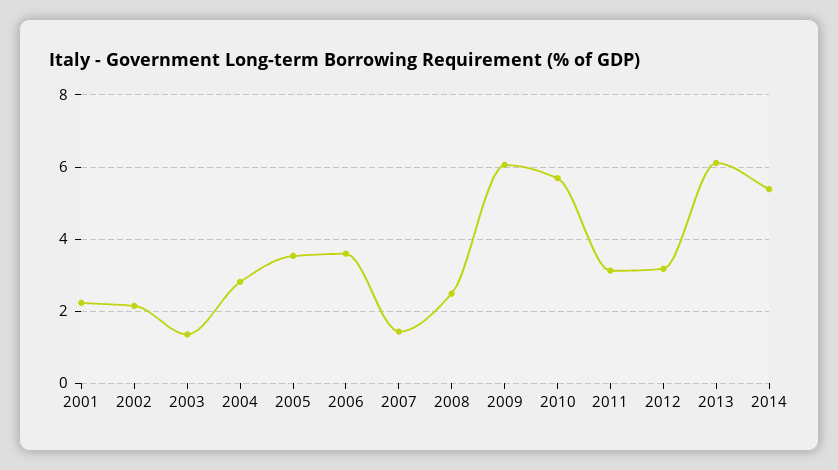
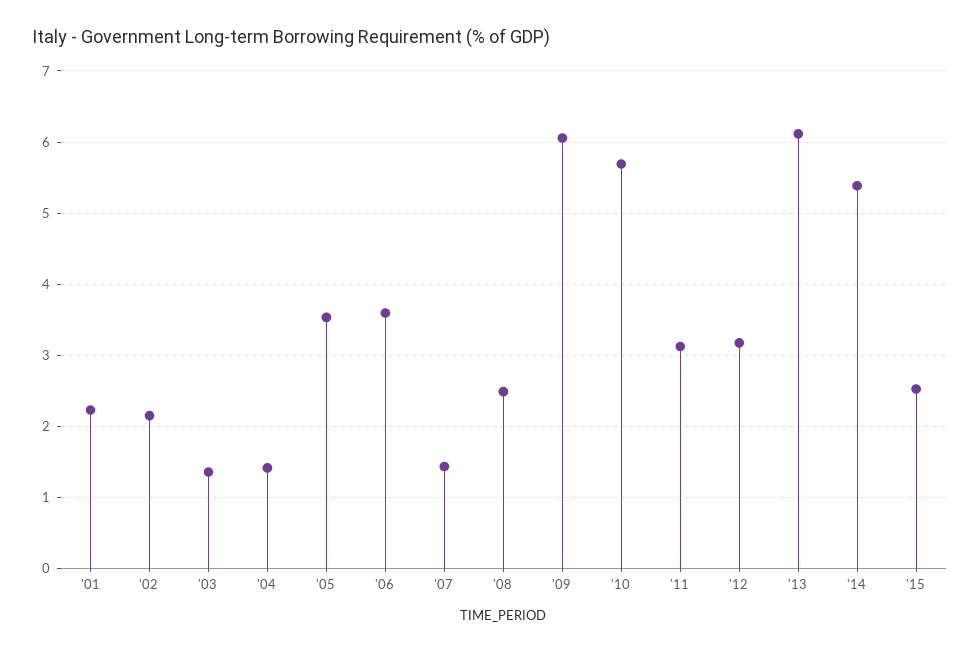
2004: 2.8 -> 1.4
'15: none -> 2.5

